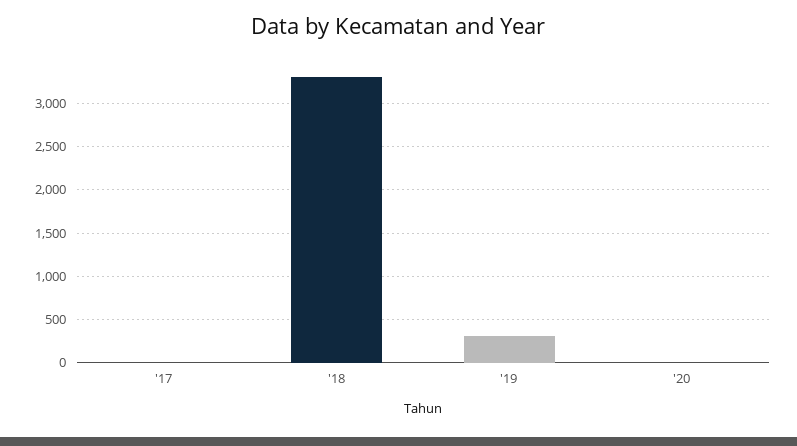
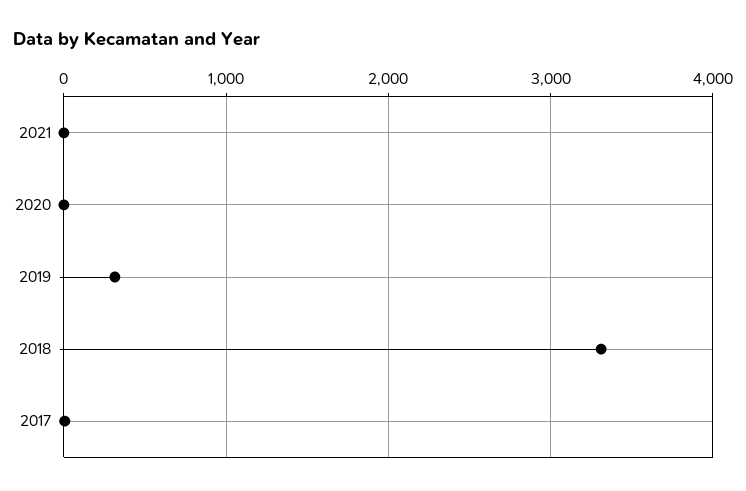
2021: none -> 0

